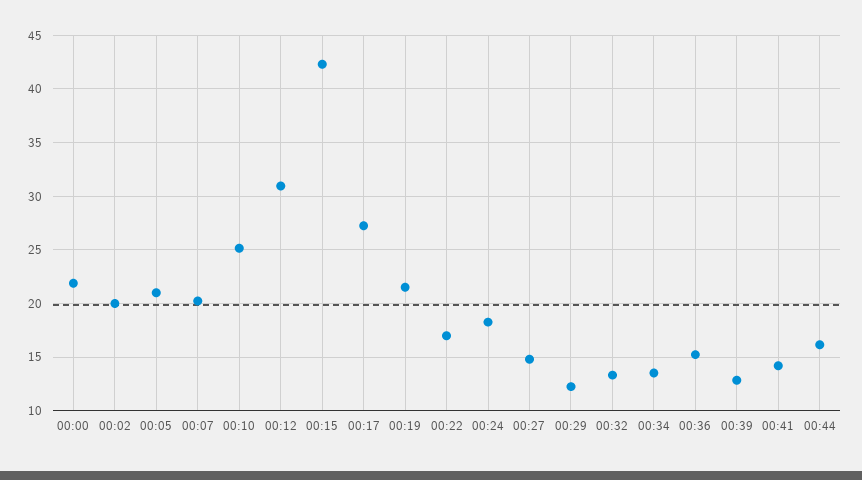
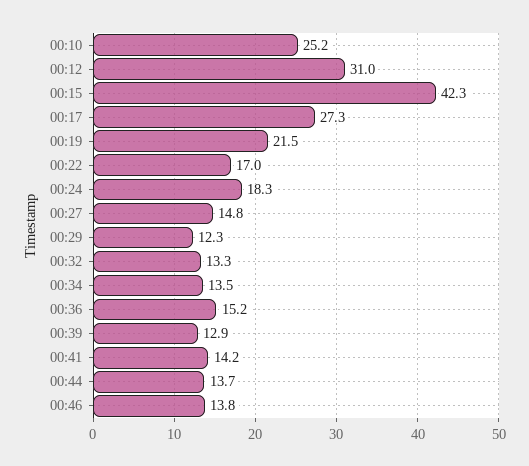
00:00: 22 -> none
00:02: 20 -> none
00:05: 21 -> none
00:07: 20 -> none
00:44: 16 -> 13.7
00:46: none -> 13.8

